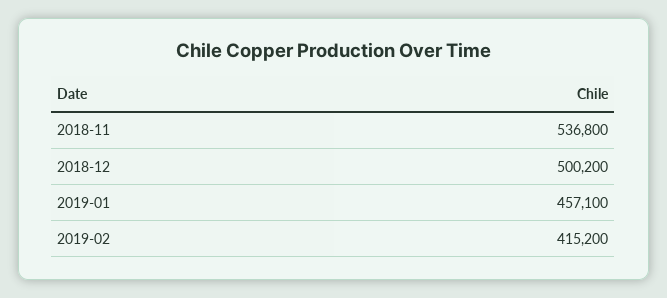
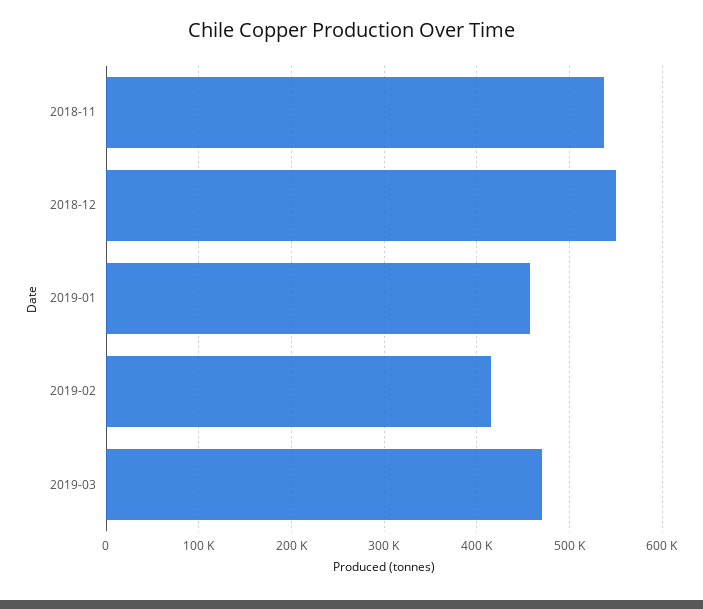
2018-12: 500200 -> 550000
2019-03: none -> 470000

